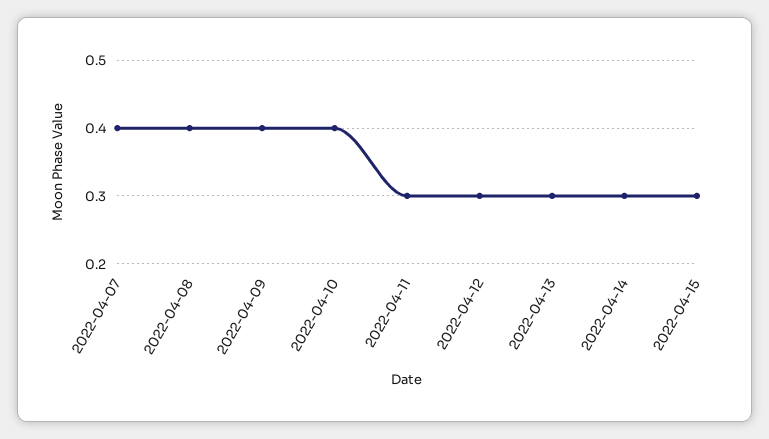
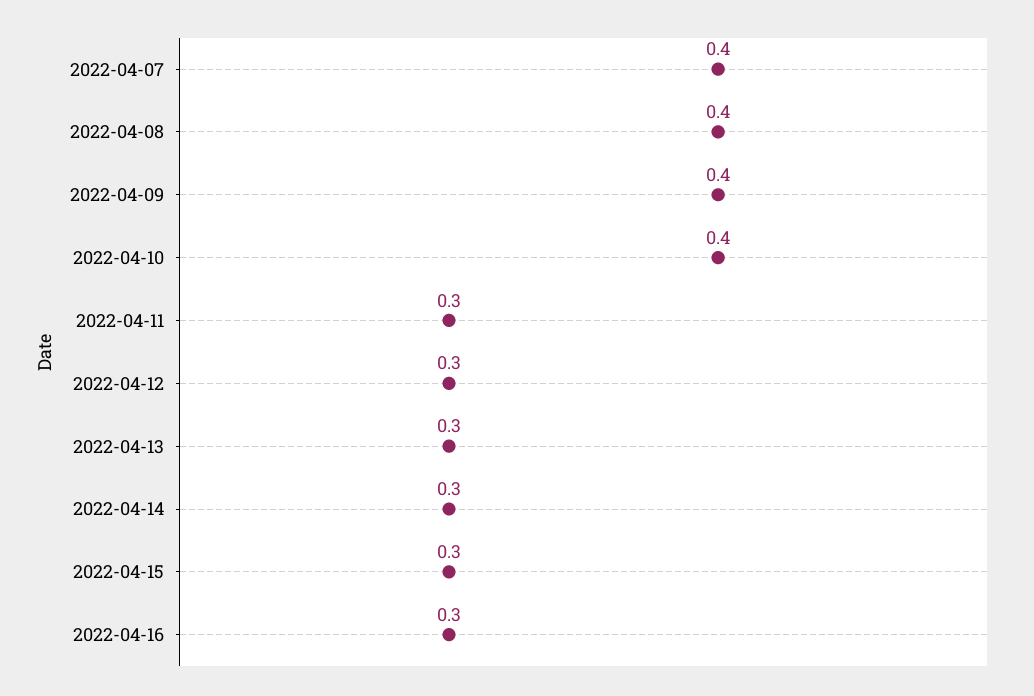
2022-04-16: none -> 0.3

